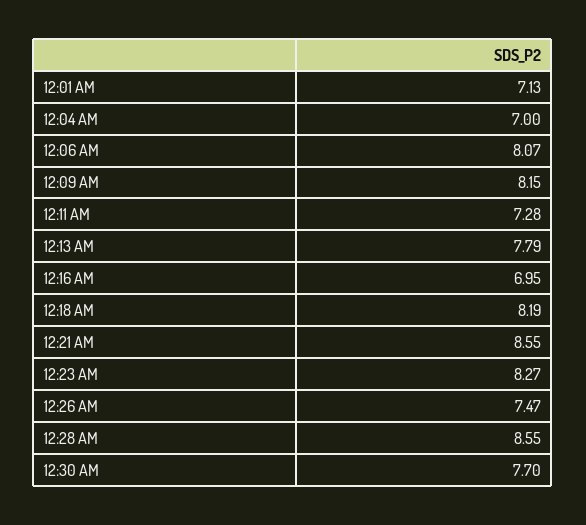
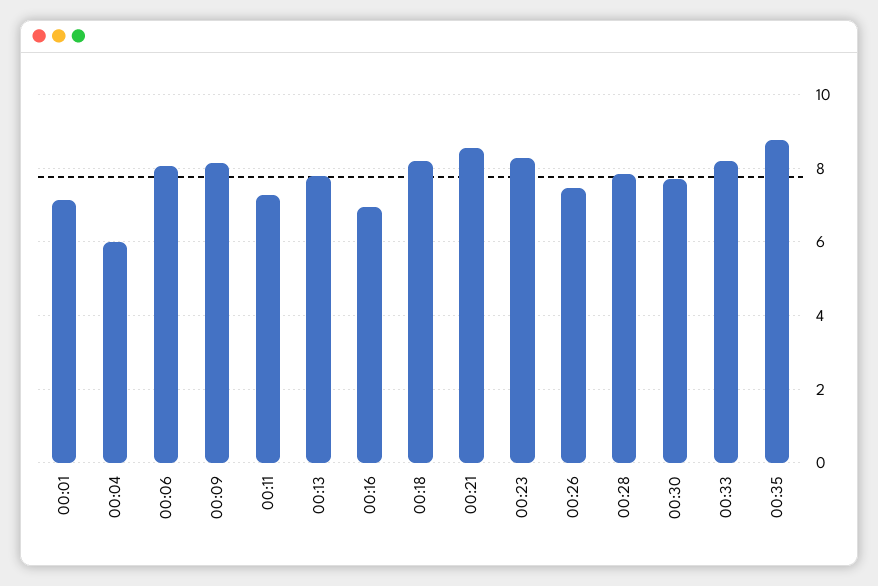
12:04 AM: 7 -> 6
12:28 AM: 8.55 -> 7.8
00:33: none -> 8.2
00:35: none -> 8.8

